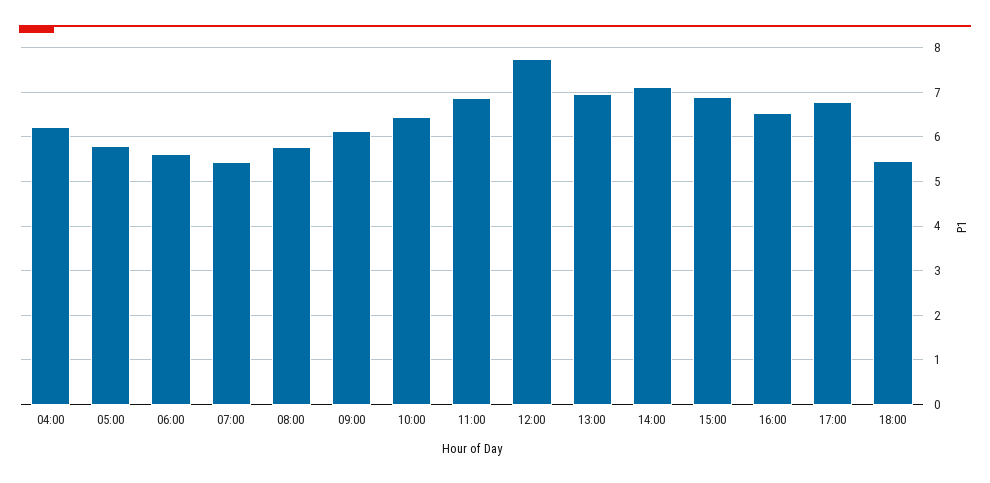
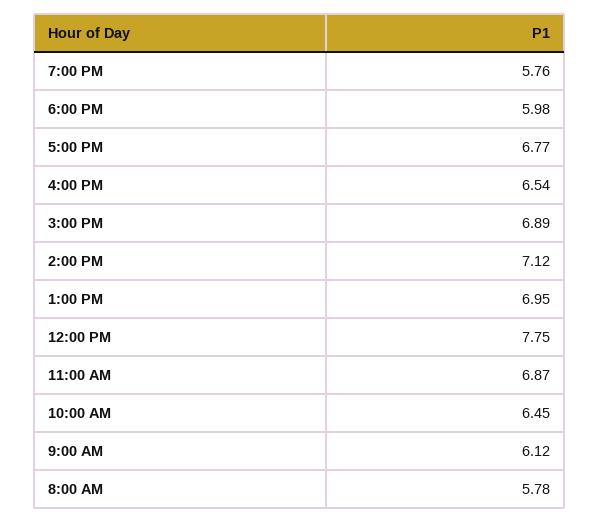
04:00: 6.2 -> none
05:00: 5.8 -> none
06:00: 5.6 -> none
07:00: 5.4 -> none
18:00: 5.4 -> 5.98
7:00 PM: none -> 5.76

